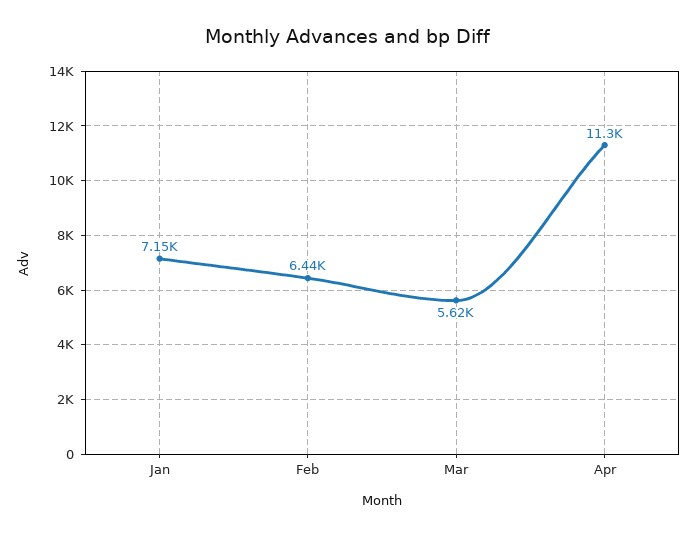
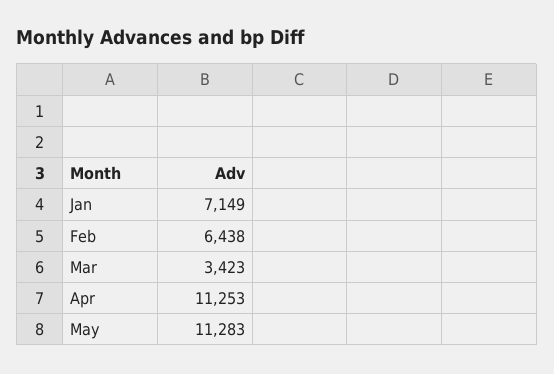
Mar: 5620 -> 3423
May: none -> 11283

